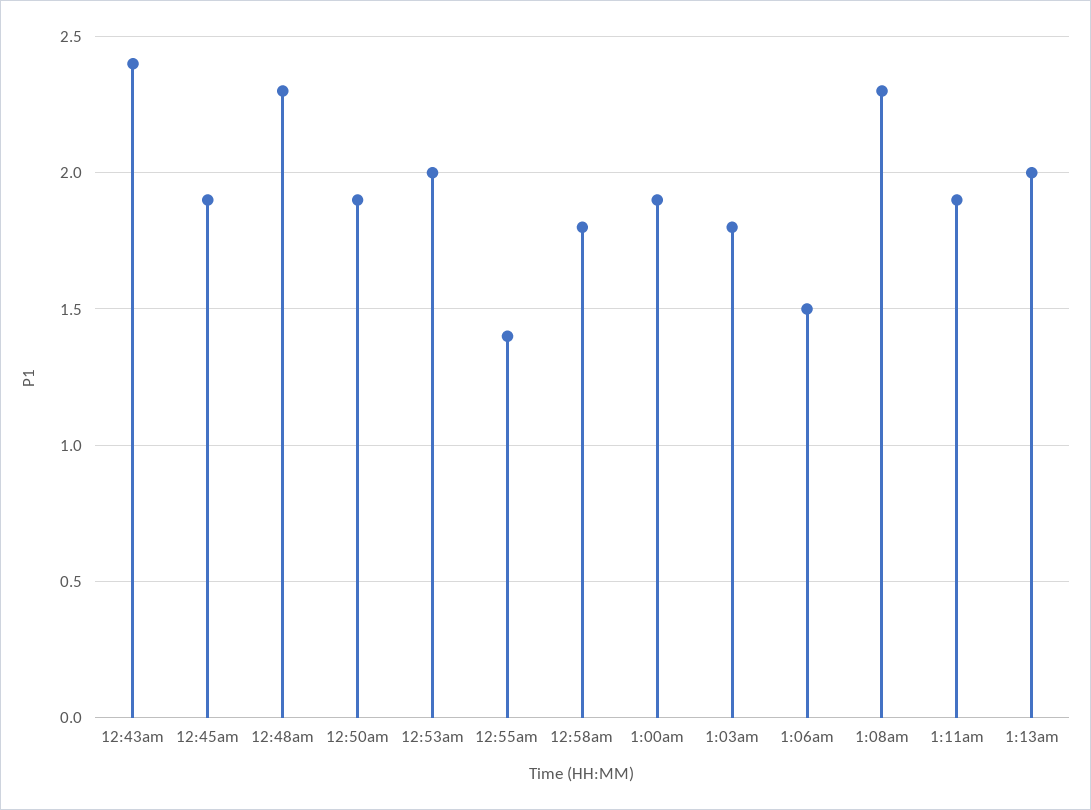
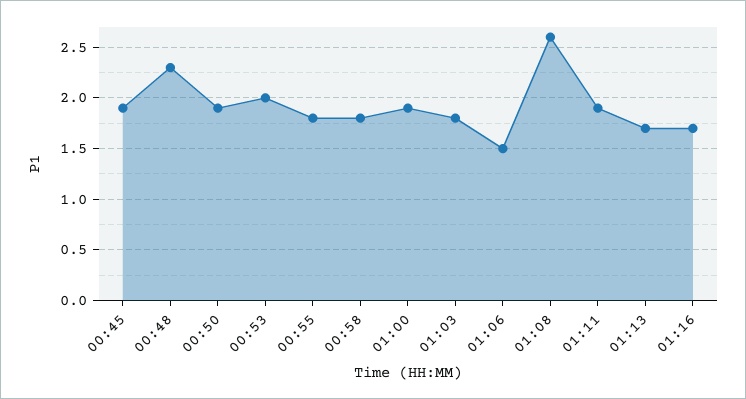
12:43am: 2.4 -> none
12:55am: 1.4 -> 1.8
1:08am: 2.3 -> 2.6
1:13am: 2 -> 1.7
01:16: none -> 1.7

